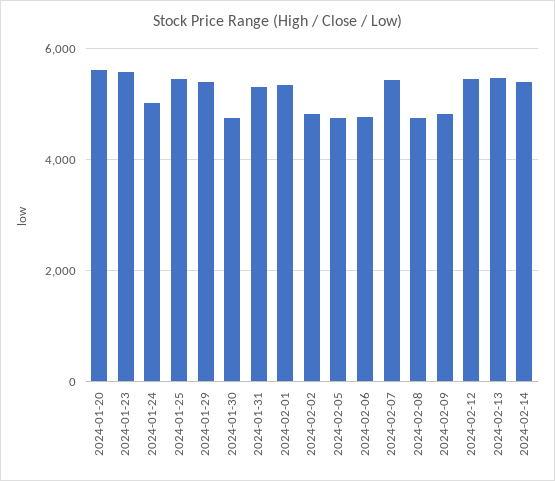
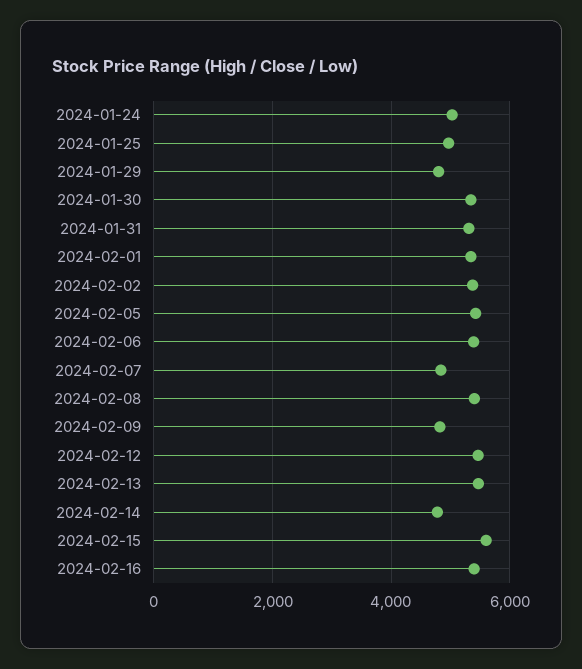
2024-01-20: 5600 -> none
2024-01-23: 5600 -> none
2024-01-25: 5400 -> 5000
2024-01-29: 5400 -> 4800
2024-01-30: 4800 -> 5400
2024-02-02: 4800 -> 5400
2024-02-05: 4800 -> 5400
2024-02-06: 4800 -> 5400
2024-02-07: 5400 -> 4800
2024-02-08: 4800 -> 5400
2024-02-14: 5400 -> 4800
2024-02-15: none -> 5600
2024-02-16: none -> 5400

